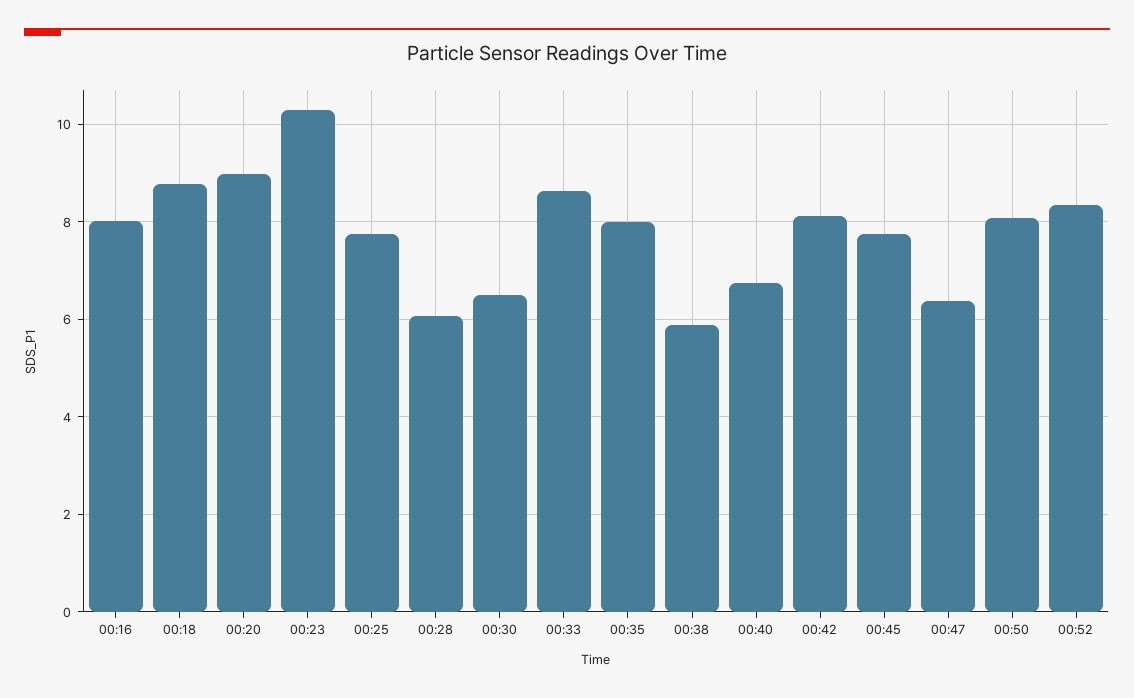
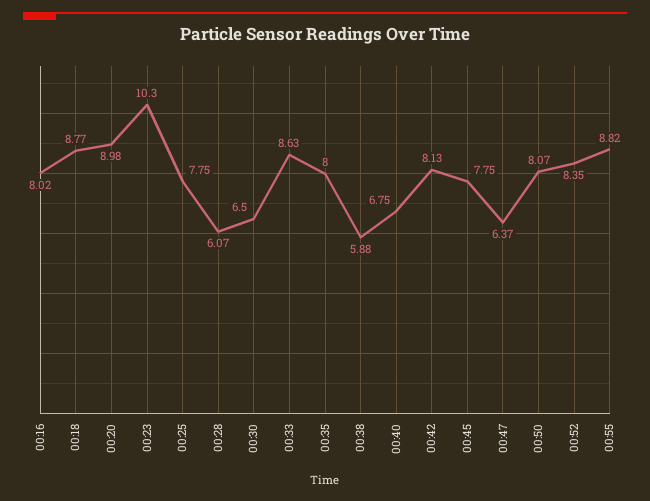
00:55: none -> 8.82

